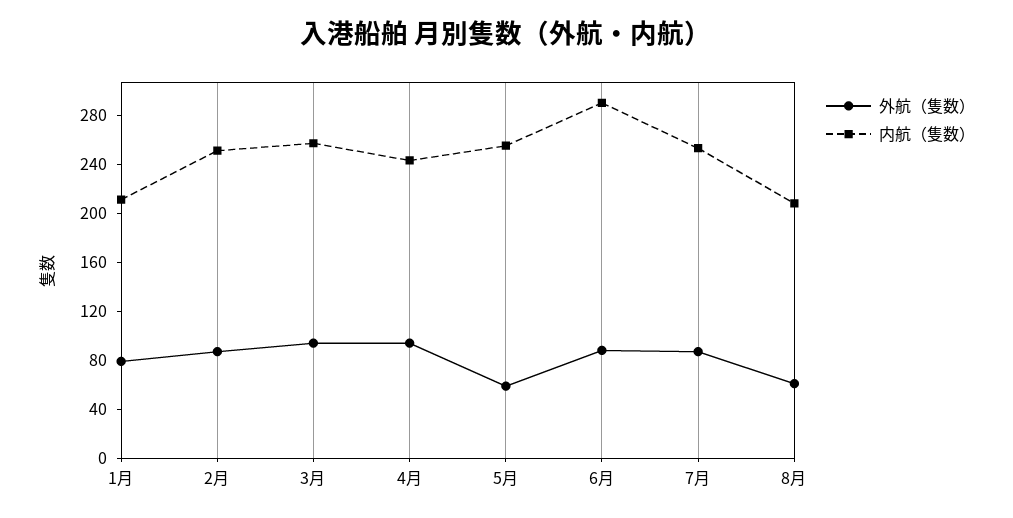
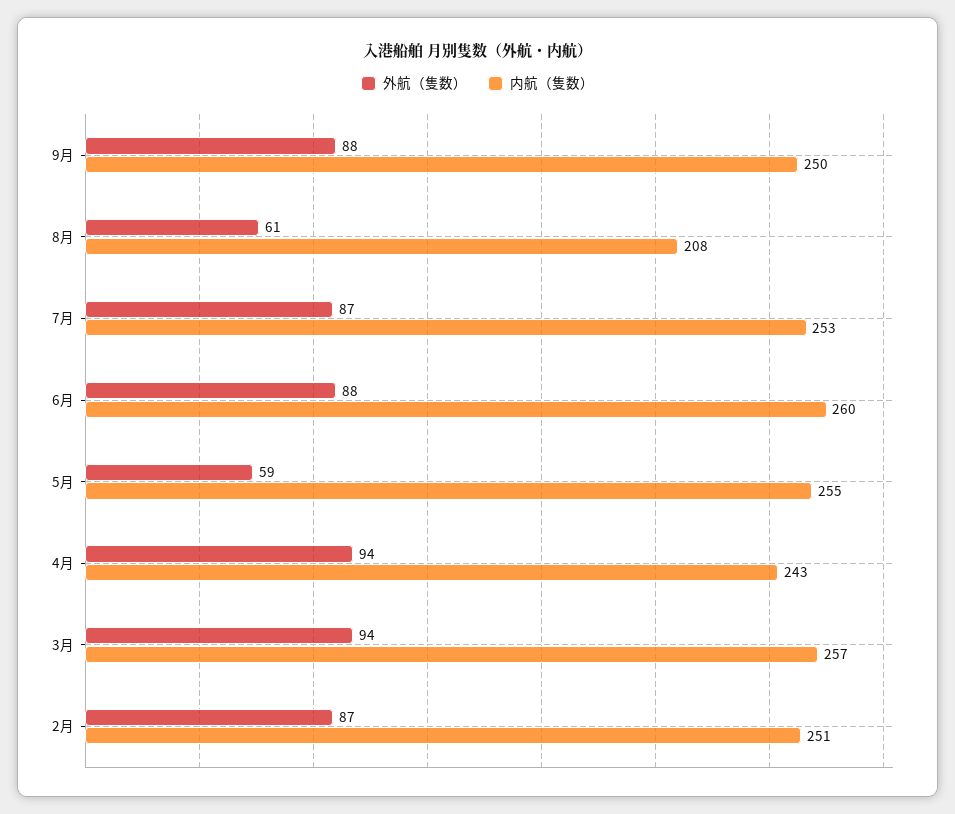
外航（隻数）, 1月: 80 -> none
内航（隻数）, 1月: 210 -> none
内航（隻数）, 6月: 290 -> 260
外航（隻数）, 9月: none -> 88
内航（隻数）, 9月: none -> 250

